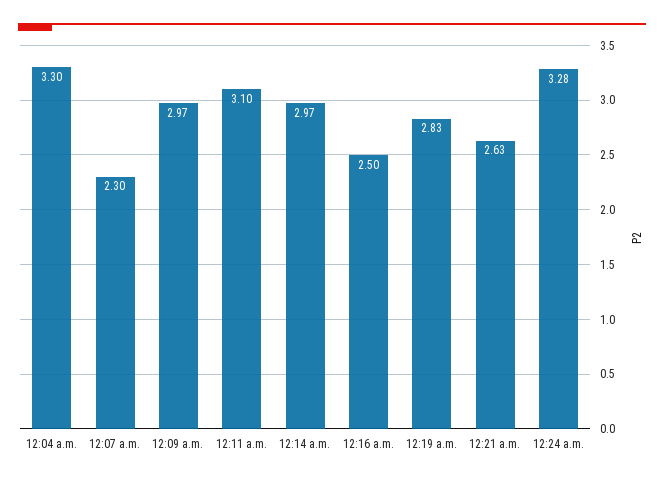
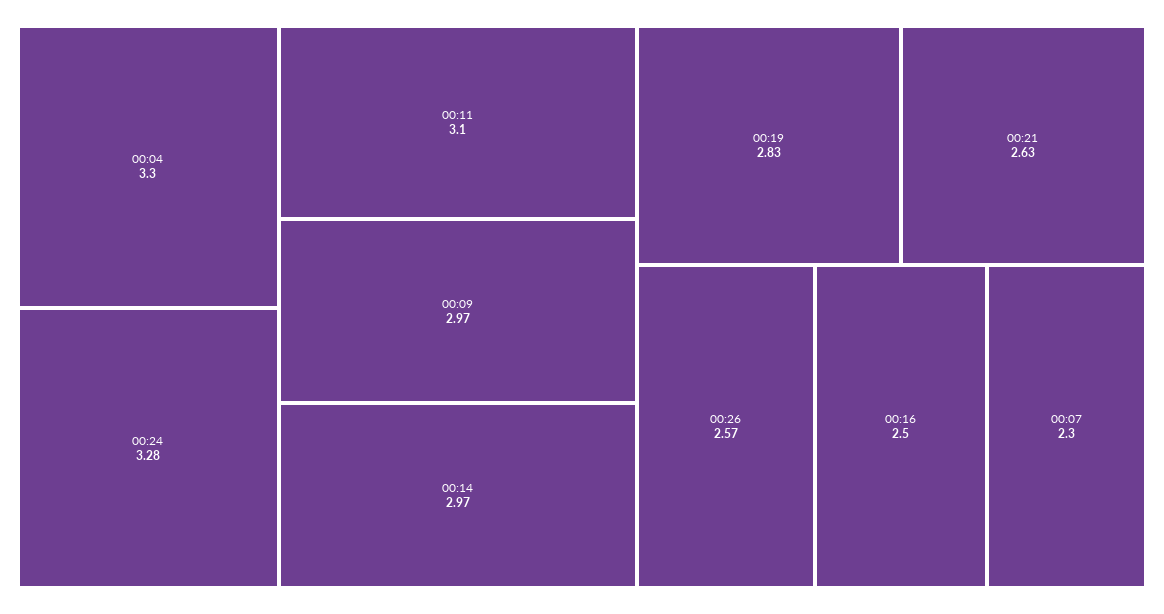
00:26: none -> 2.57

